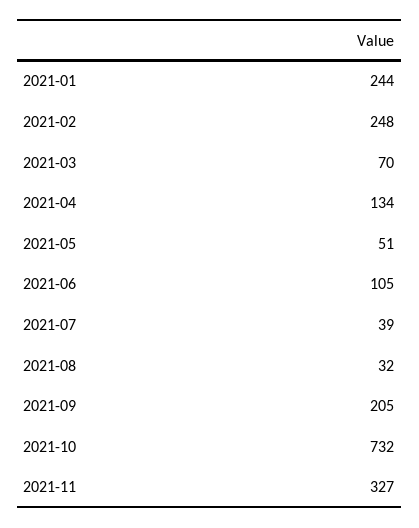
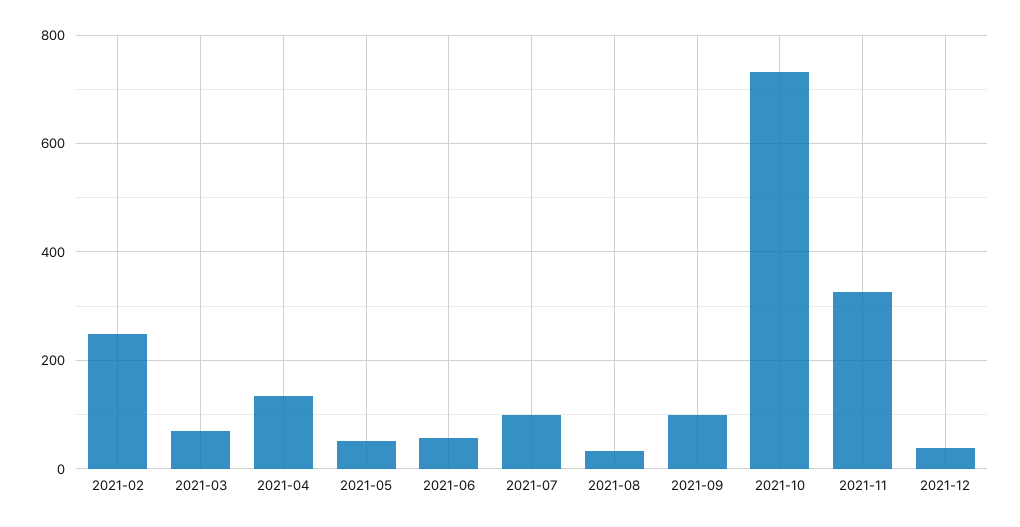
2021-01: 244 -> none
2021-06: 105 -> 60
2021-07: 39 -> 100
2021-09: 205 -> 100
2021-12: none -> 40

